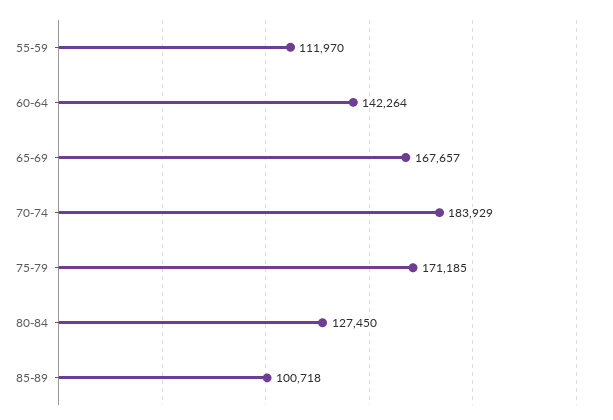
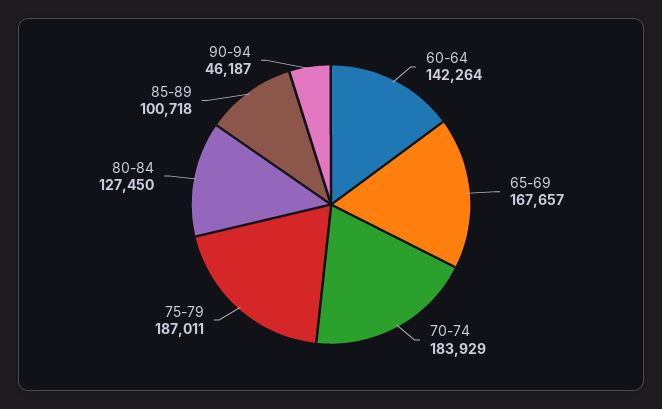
55-59: 111970 -> none
75-79: 171185 -> 187011
90-94: none -> 46187

